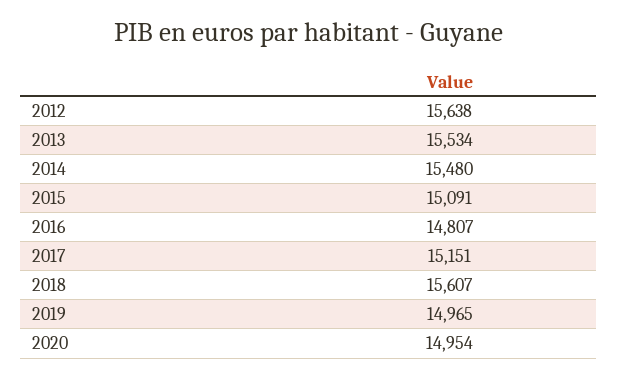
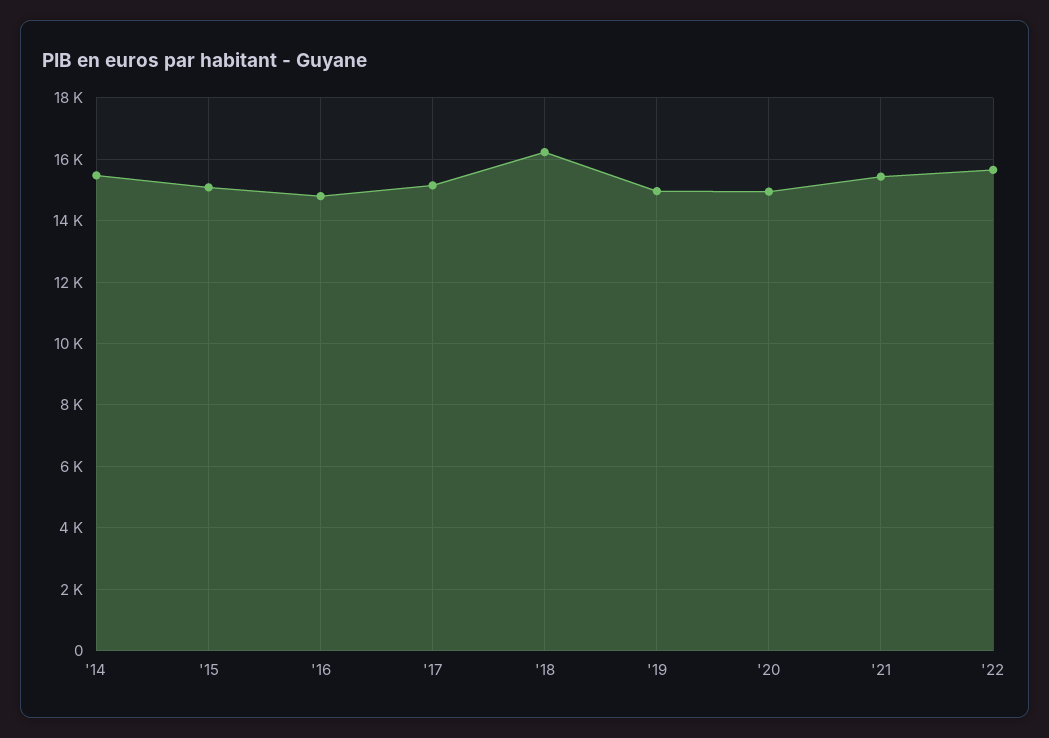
2012: 15638 -> none
2013: 15534 -> none
2018: 15607 -> 16200
'21: none -> 15400
'22: none -> 15600

